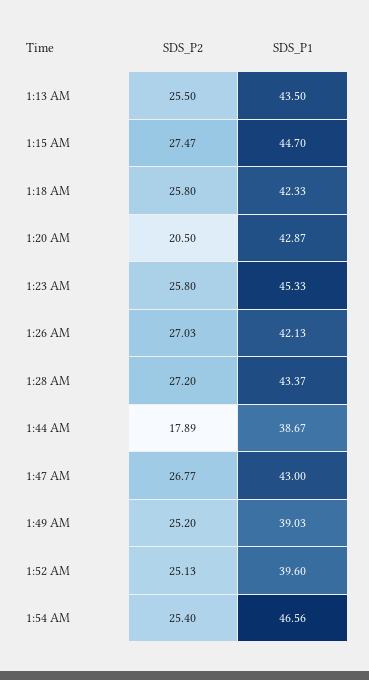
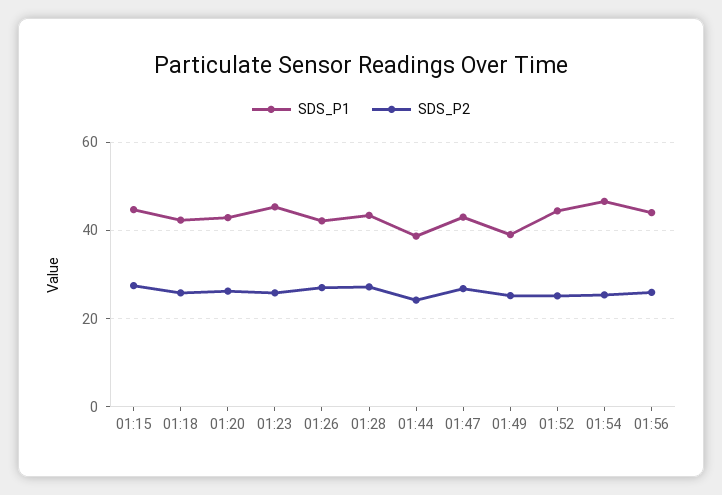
SDS_P2, 1:13 AM: 25.5 -> none
SDS_P1, 1:13 AM: 43.5 -> none
SDS_P2, 1:20 AM: 20.5 -> 26
SDS_P2, 1:44 AM: 17.89 -> 24
SDS_P1, 1:52 AM: 39.6 -> 44
SDS_P1, 01:56: none -> 44
SDS_P2, 01:56: none -> 26

